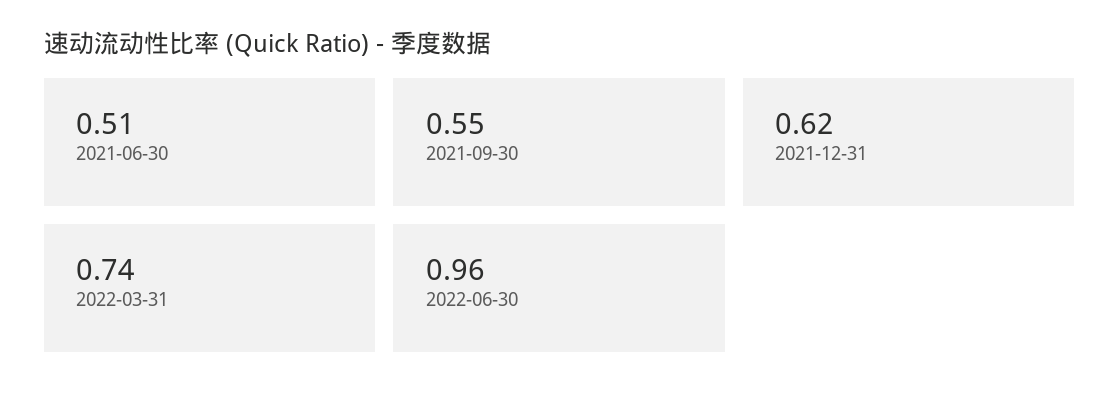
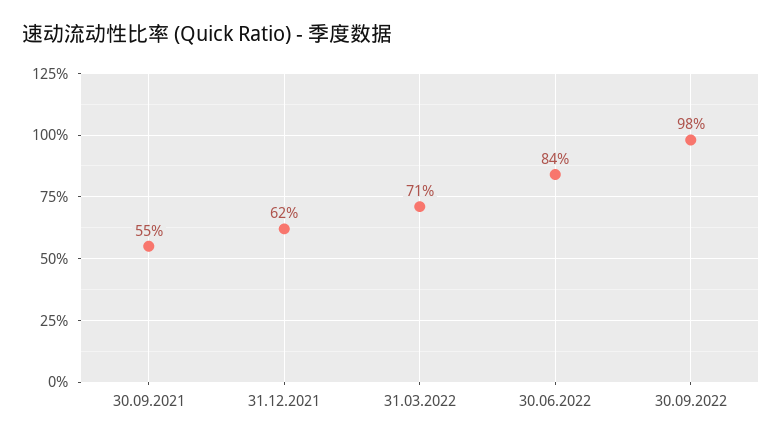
2021-06-30: 0.51 -> none
2022-03-31: 0.74 -> 0.71
2022-06-30: 0.96 -> 0.84
30.09.2022: none -> 0.98

